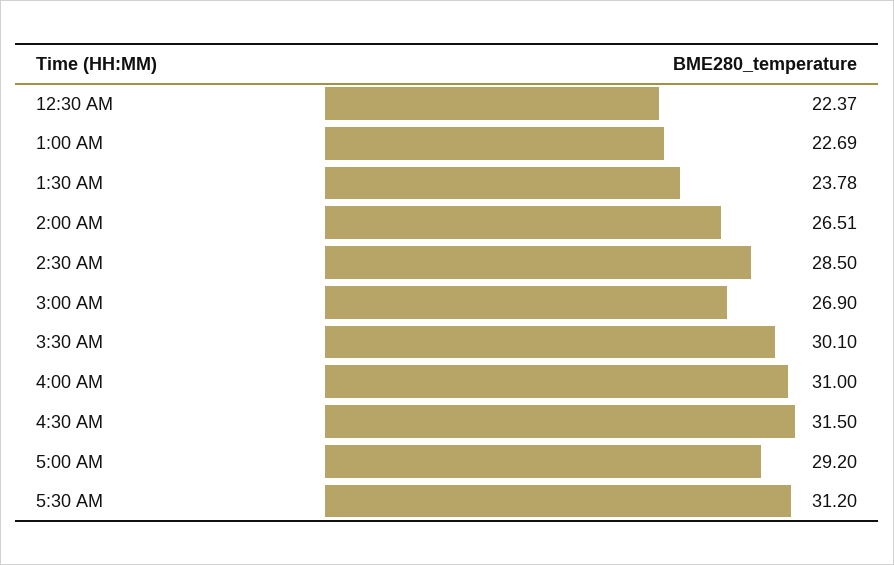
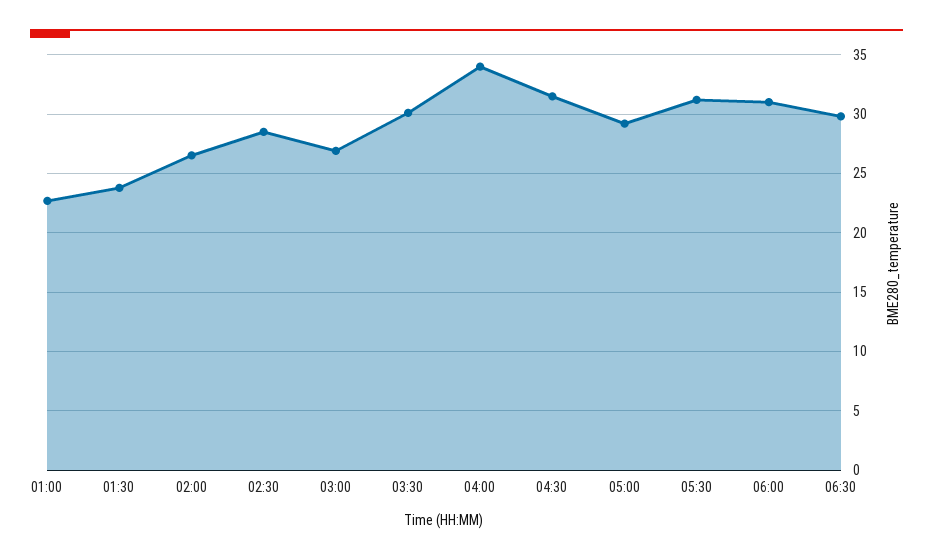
12:30 AM: 22.37 -> none
4:00 AM: 31 -> 34
06:00: none -> 31
06:30: none -> 30

